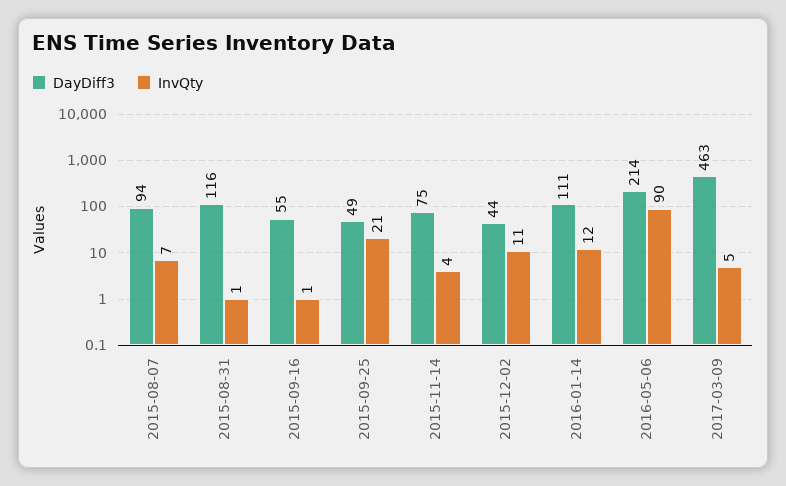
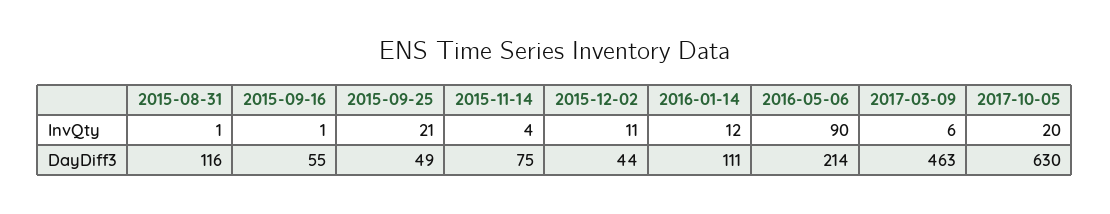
DayDiff3, 2015-08-07: 94 -> none
InvQty, 2015-08-07: 7 -> none
InvQty, 2017-03-09: 5 -> 6
InvQty, 2017-10-05: none -> 20
DayDiff3, 2017-10-05: none -> 630

